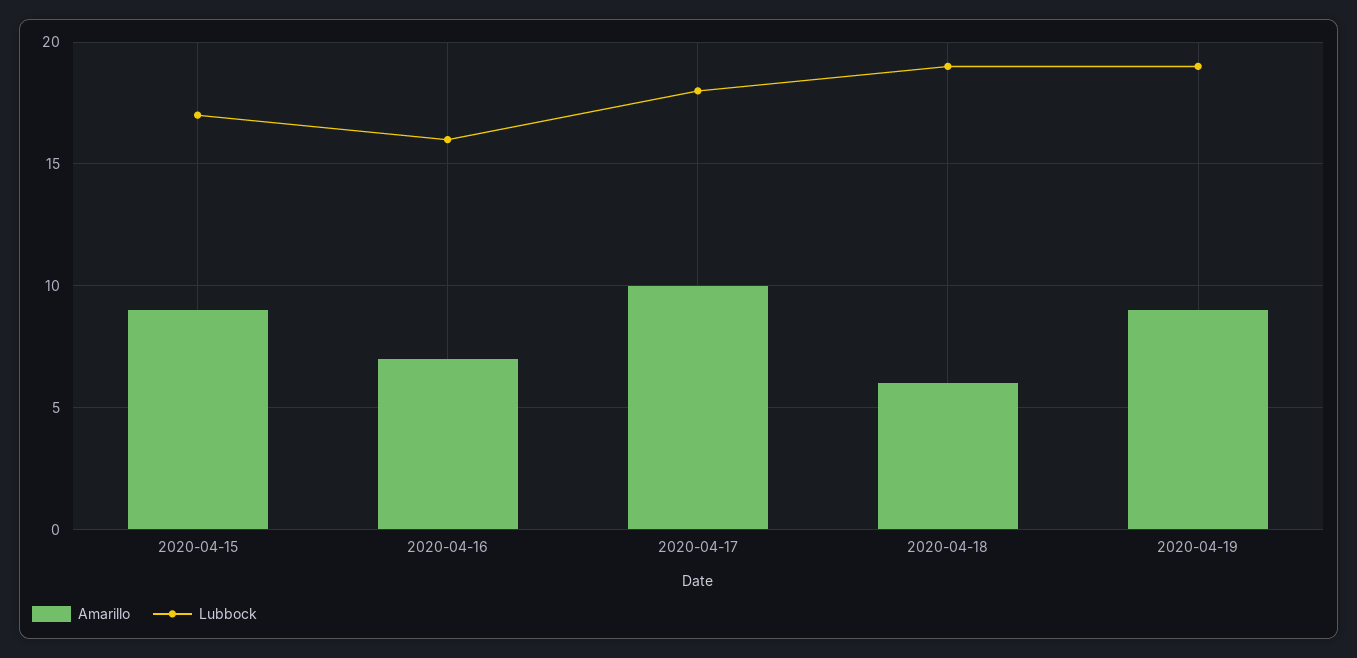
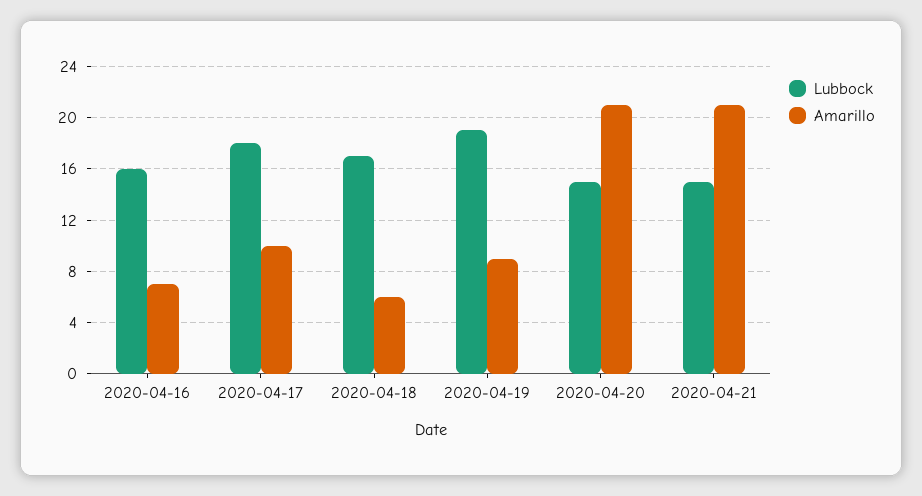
Amarillo, 2020-04-15: 9 -> none
Lubbock, 2020-04-15: 17 -> none
Lubbock, 2020-04-18: 19 -> 17
Lubbock, 2020-04-20: none -> 15
Amarillo, 2020-04-20: none -> 21
Lubbock, 2020-04-21: none -> 15
Amarillo, 2020-04-21: none -> 21

